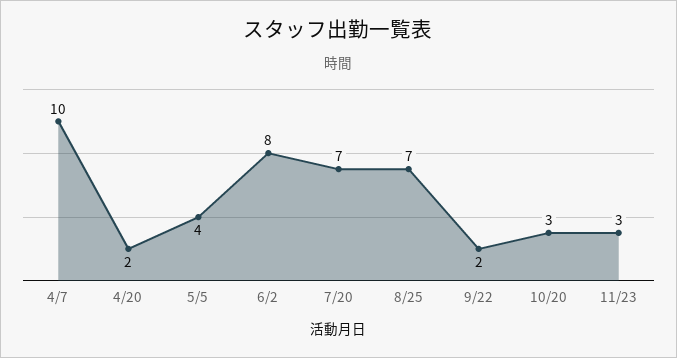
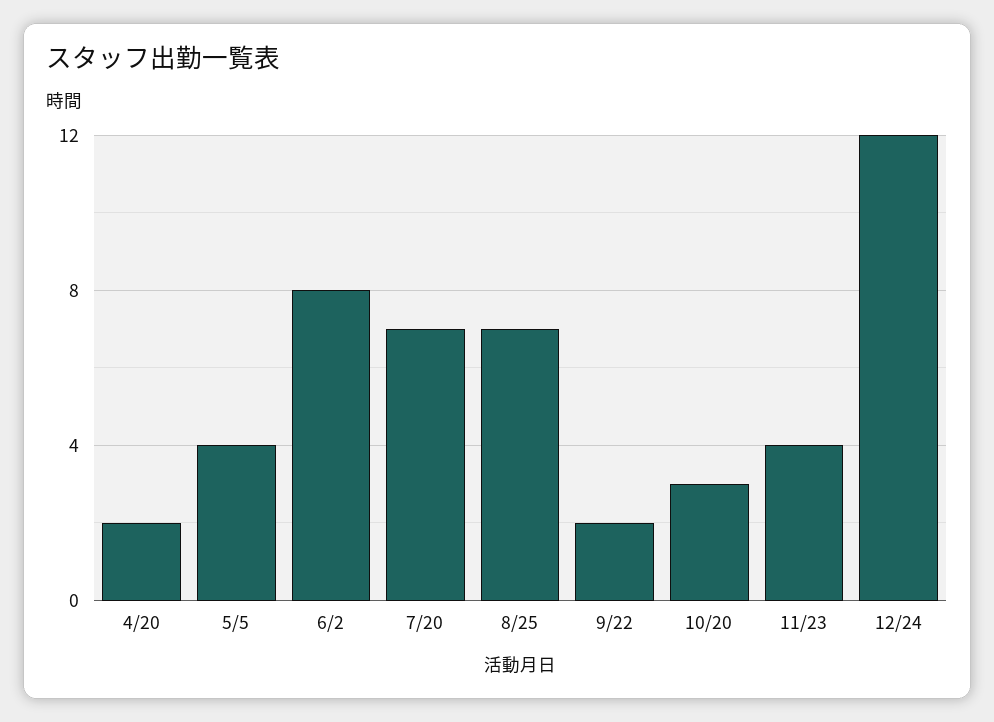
4/7: 10 -> none
11/23: 3 -> 4
12/24: none -> 12

